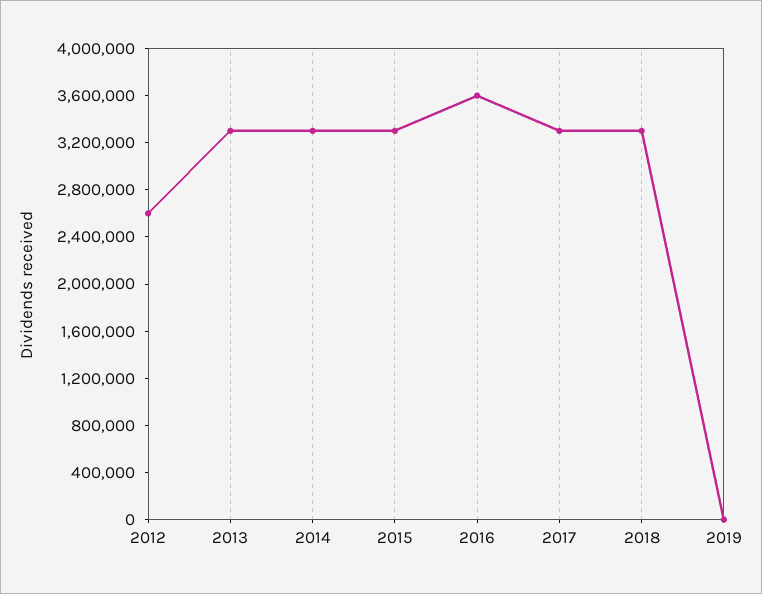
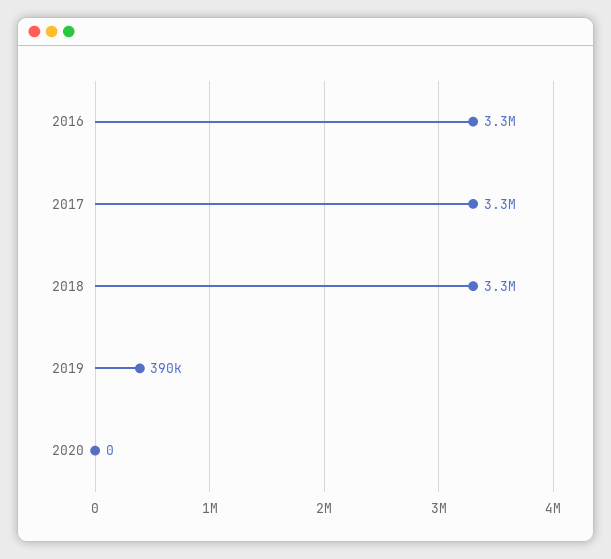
2012: 2600000 -> none
2013: 3300000 -> none
2014: 3300000 -> none
2015: 3300000 -> none
2016: 3600000 -> 3300000
2019: 0 -> 390000
2020: none -> 0

